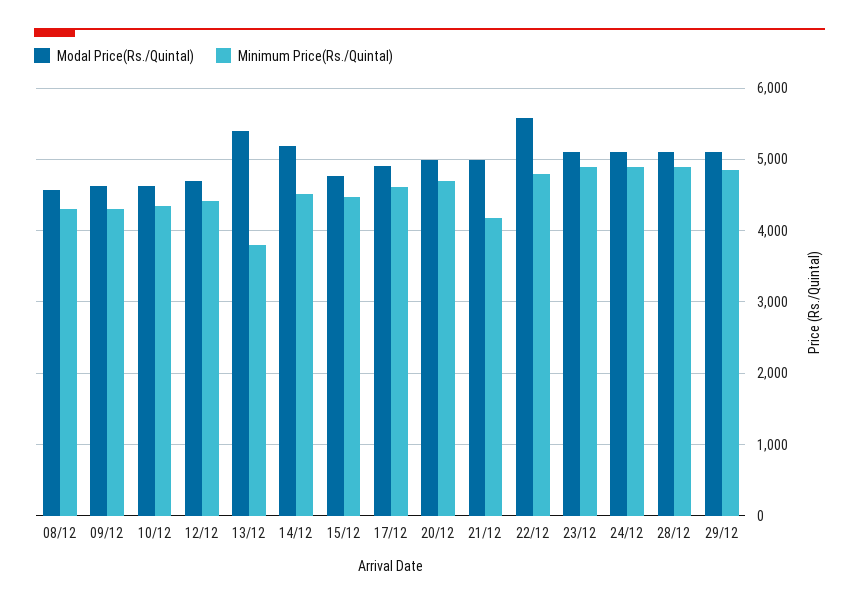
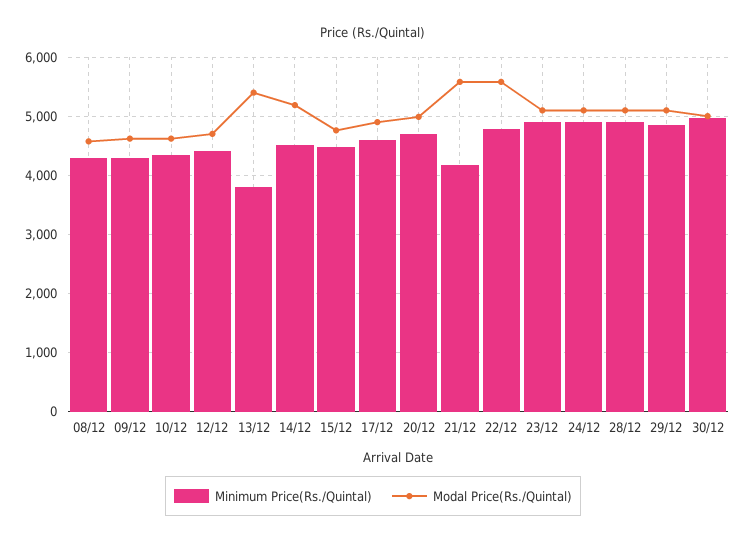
Modal Price(Rs./Quintal), 21/12: 5000 -> 5600
Minimum Price(Rs./Quintal), 30/12: none -> 5000
Modal Price(Rs./Quintal), 30/12: none -> 5000

